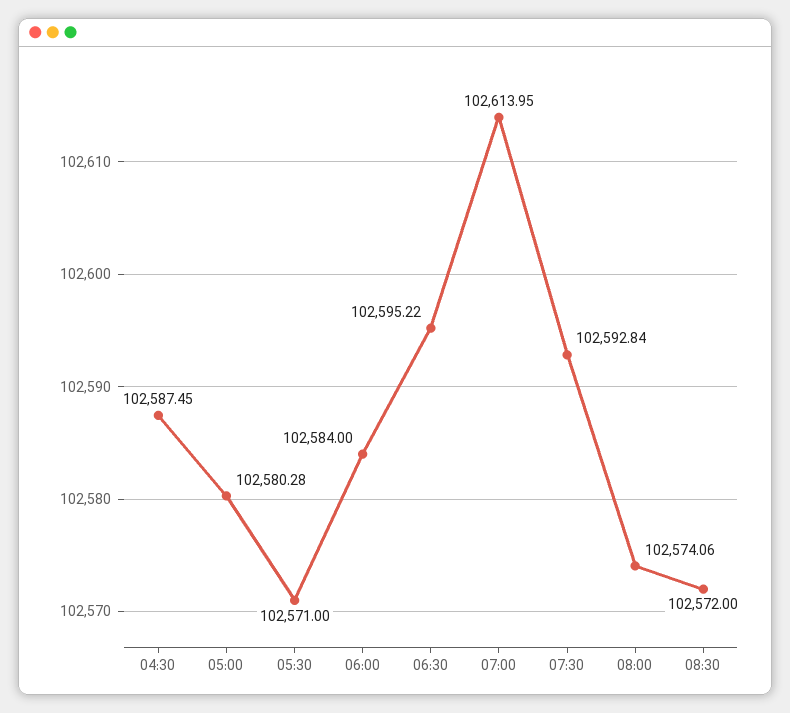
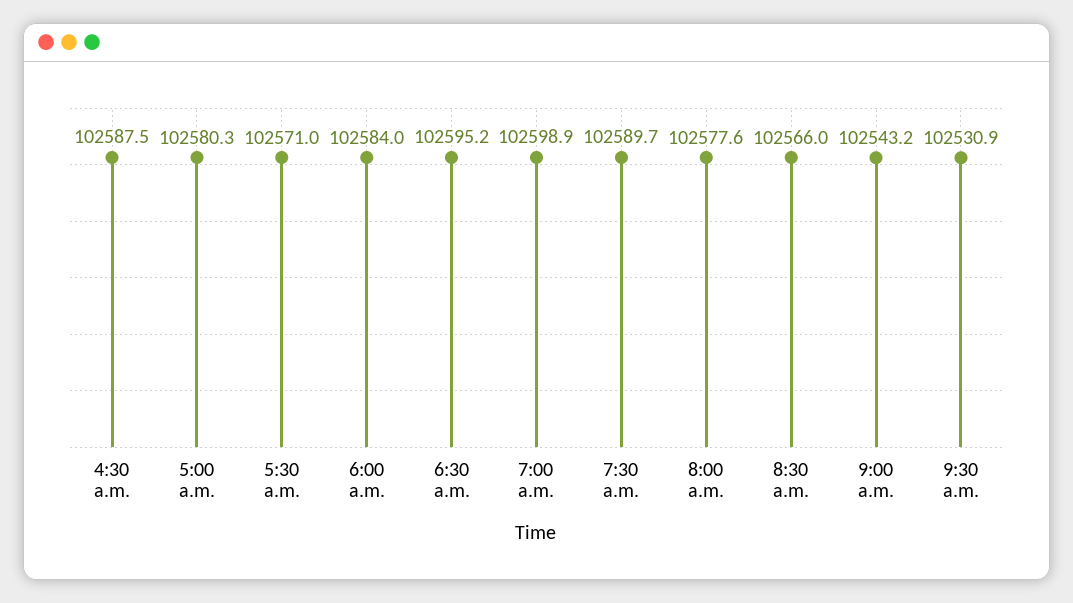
07:00: 102613.95 -> 102598.9
07:30: 102592.84 -> 102589.7
08:00: 102574.06 -> 102577.6
08:30: 102572 -> 102566
9:00 a.m.: none -> 102543.2
9:30 a.m.: none -> 102530.9

